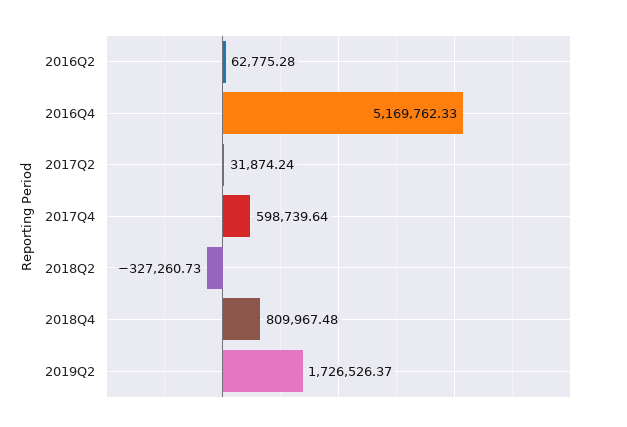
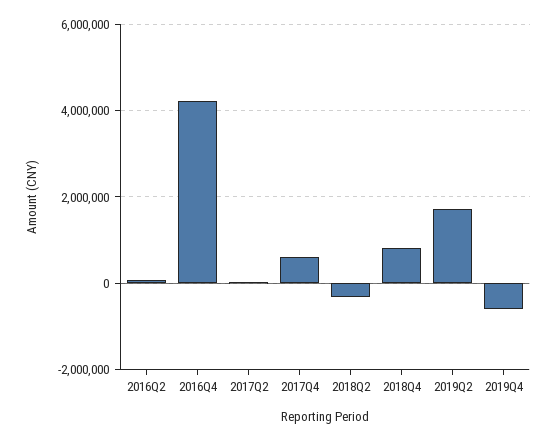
2016Q4: 5169762.33 -> 4200000
2019Q4: none -> -600000

